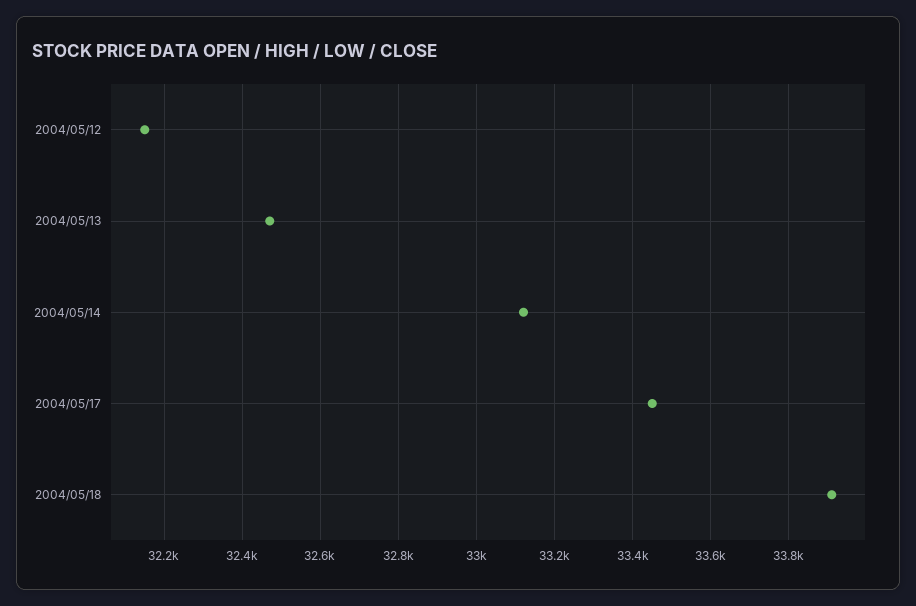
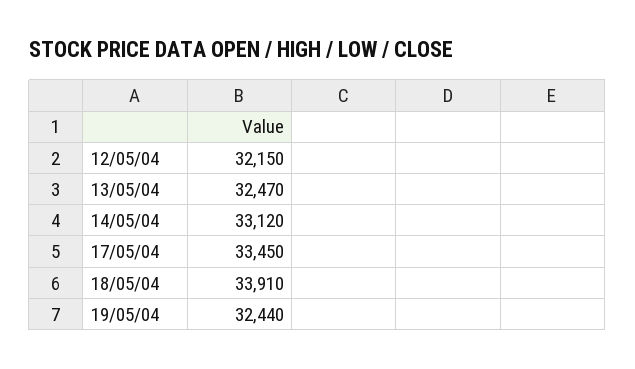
19/05/04: none -> 32440

